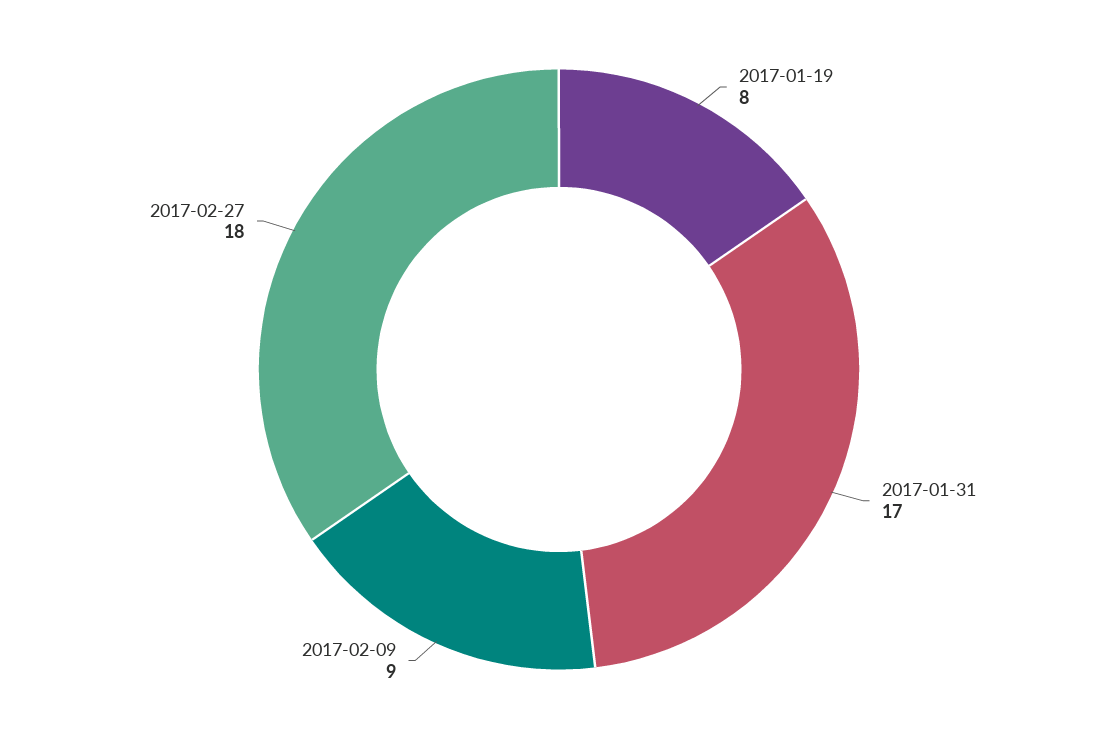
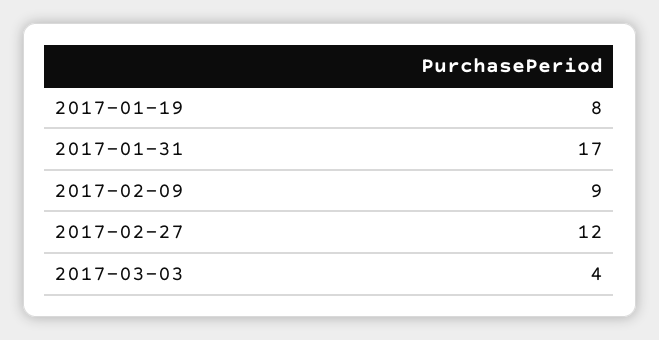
2017-02-27: 18 -> 12
2017-03-03: none -> 4

